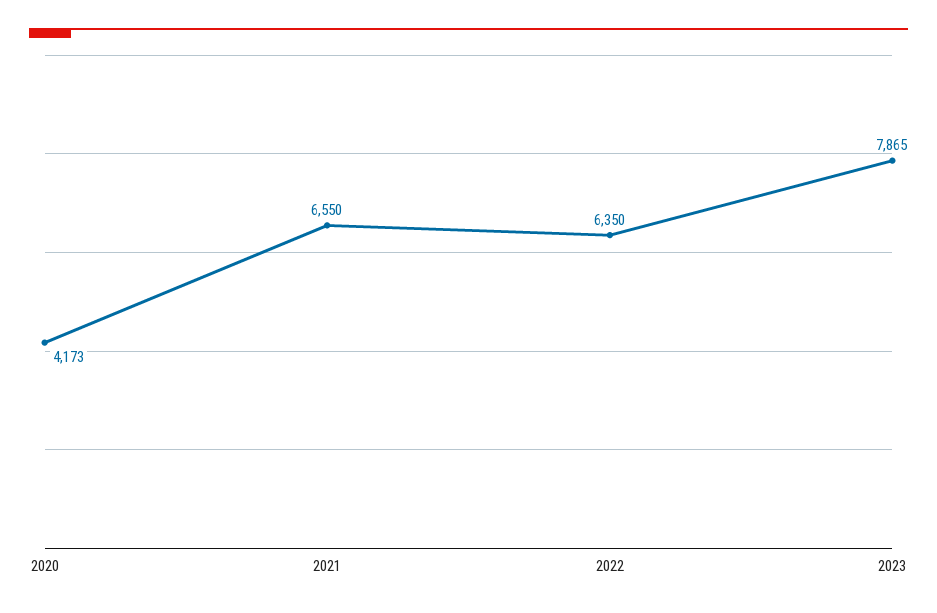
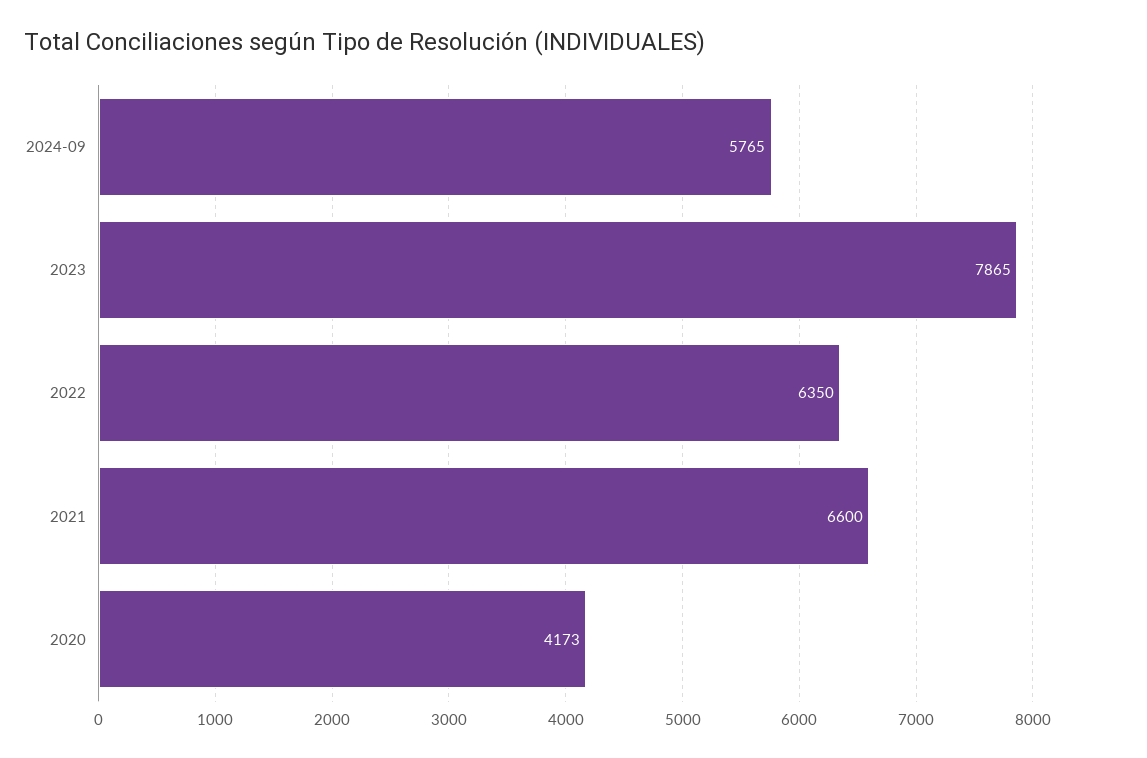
2021: 6550 -> 6600
2024-09: none -> 5765

